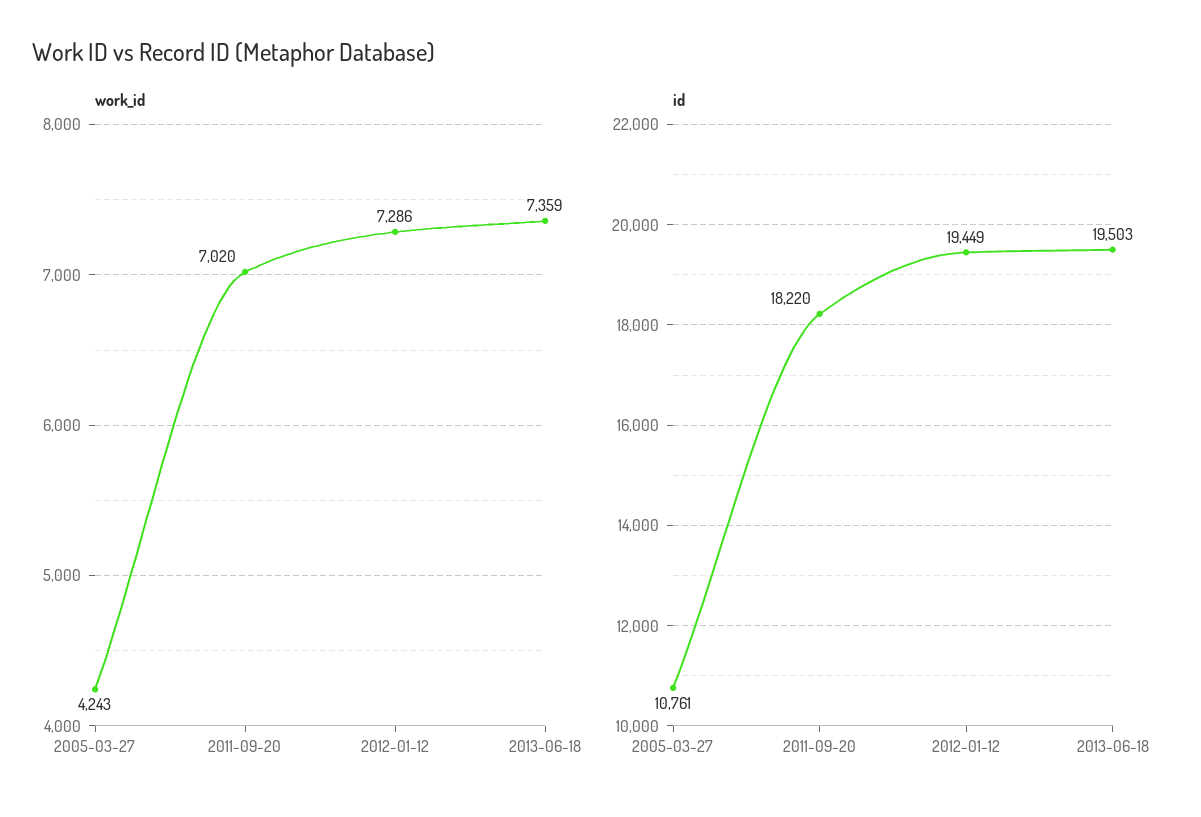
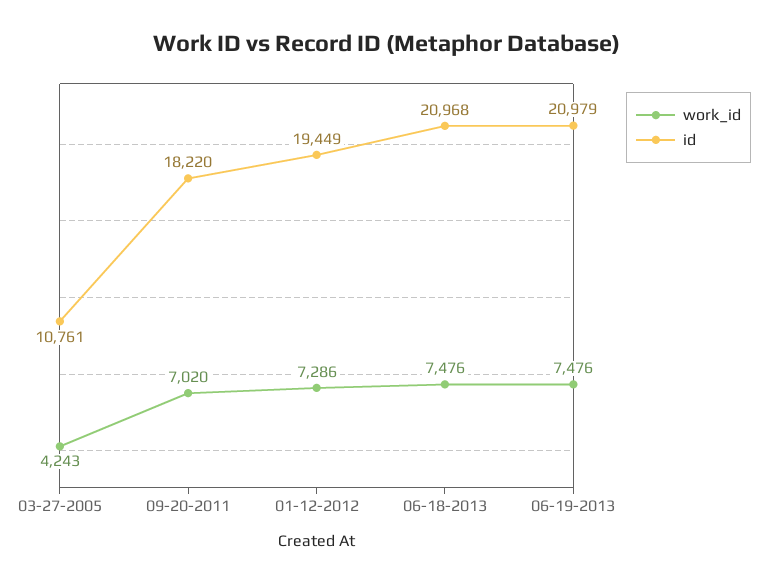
work_id, 2013-06-18: 7359 -> 7476
id, 2013-06-18: 19503 -> 20968
work_id, 06-19-2013: none -> 7476
id, 06-19-2013: none -> 20979

